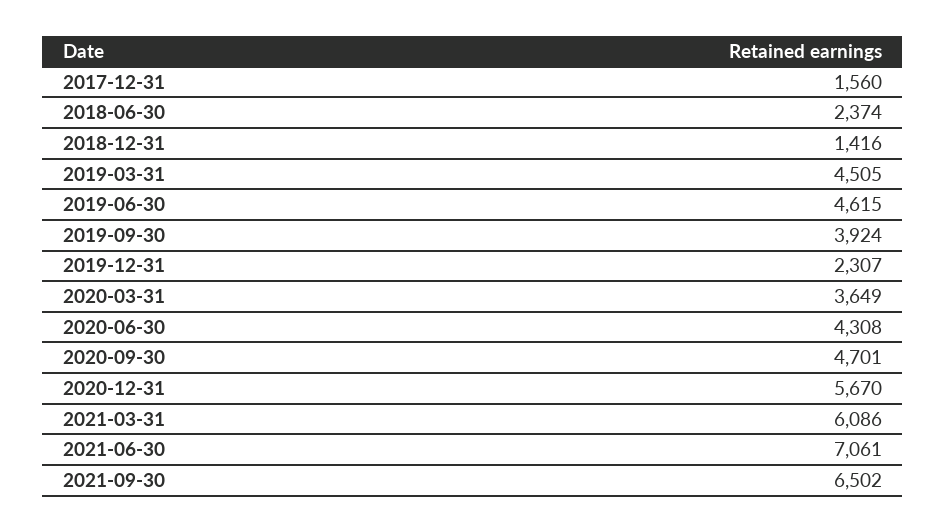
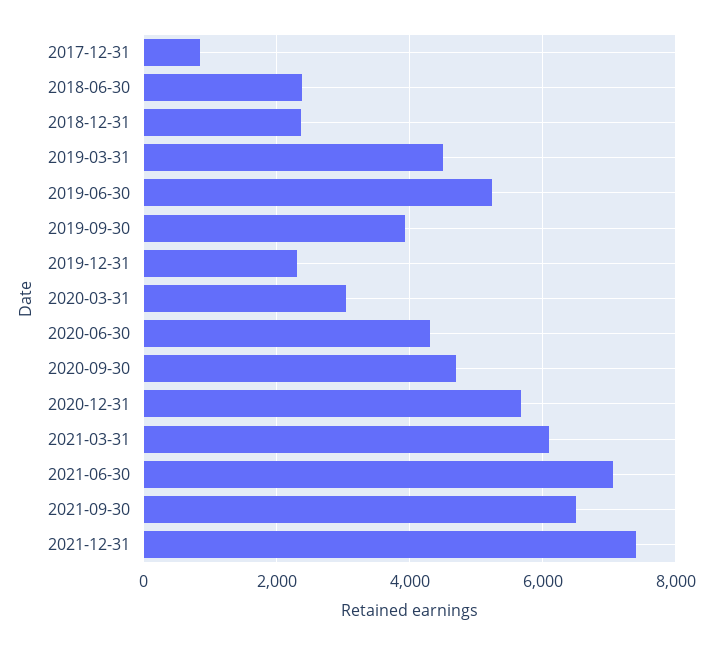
2017-12-31: 1560 -> 800
2018-12-31: 1416 -> 2400
2019-06-30: 4615 -> 5200
2020-03-31: 3649 -> 3000
2021-12-31: none -> 7400

